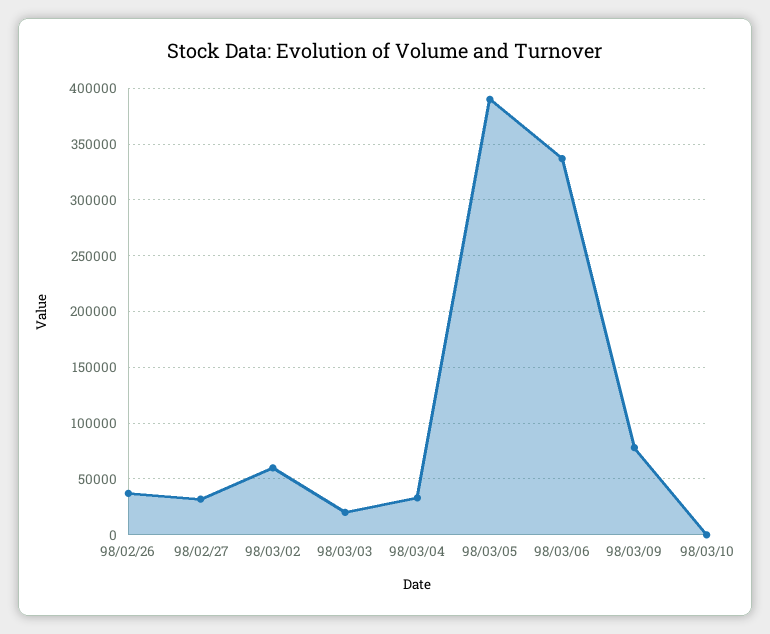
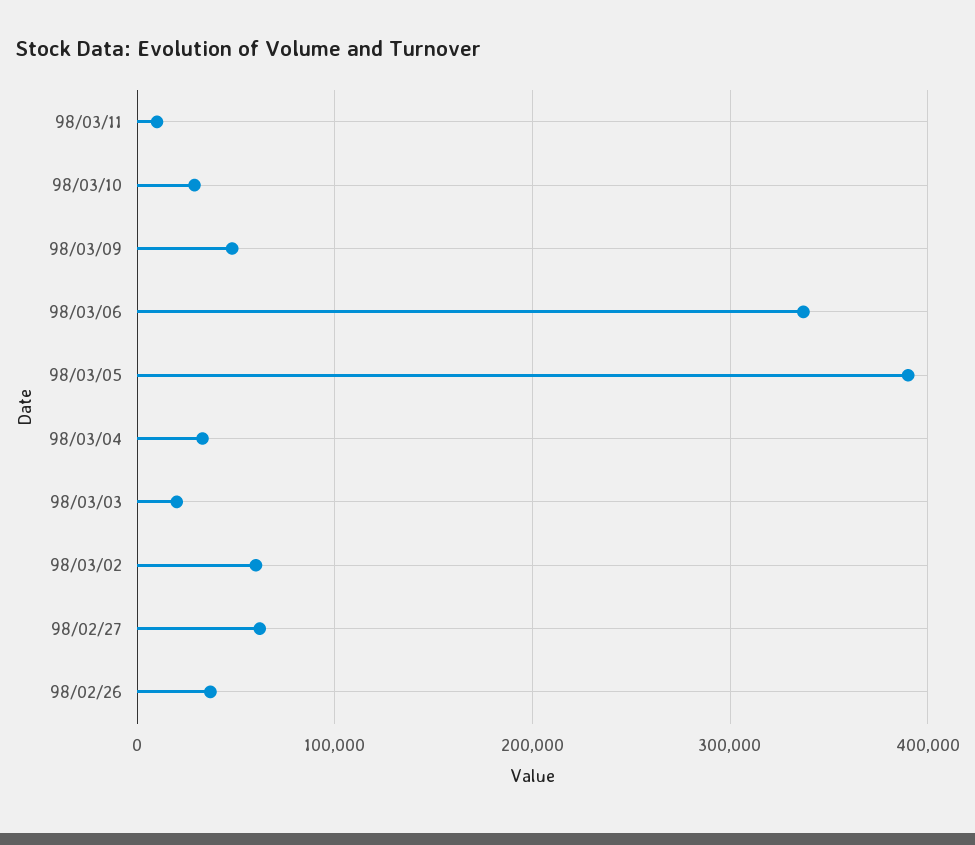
98/02/27: 30000 -> 60000
98/03/09: 80000 -> 50000
98/03/10: 0 -> 30000
98/03/11: none -> 10000

